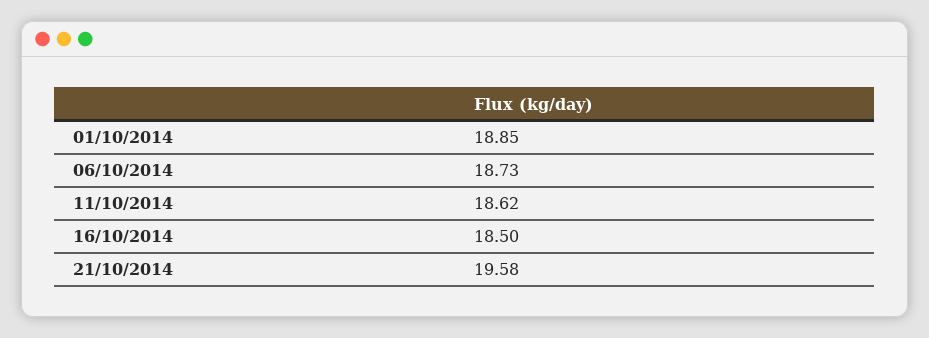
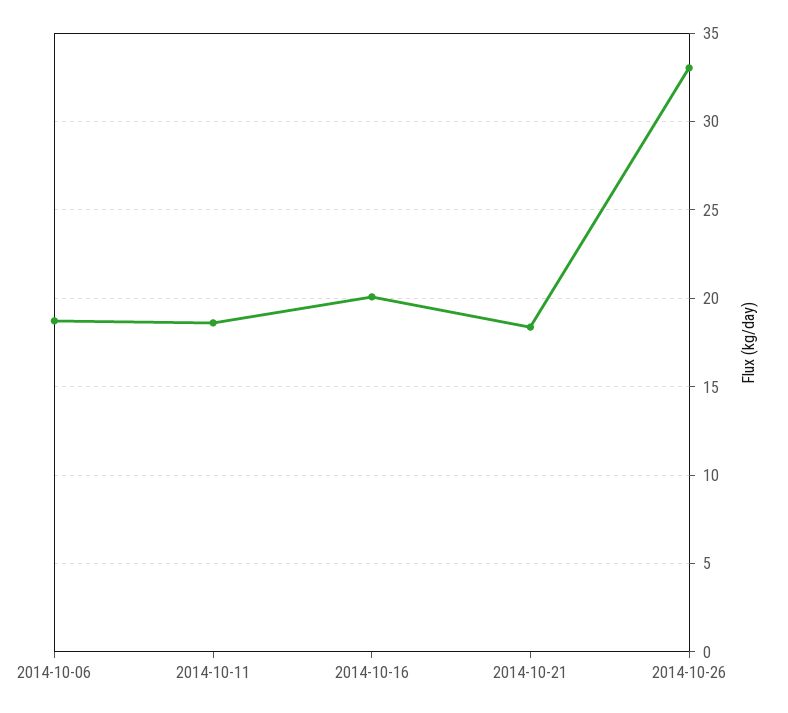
01/10/2014: 18.85 -> none
16/10/2014: 18.5 -> 20
21/10/2014: 19.58 -> 18.5
2014-10-26: none -> 33

